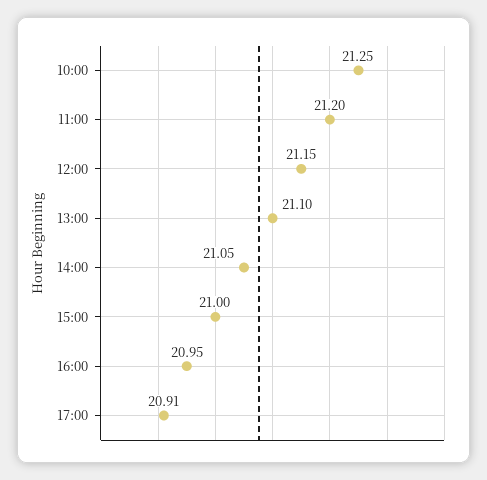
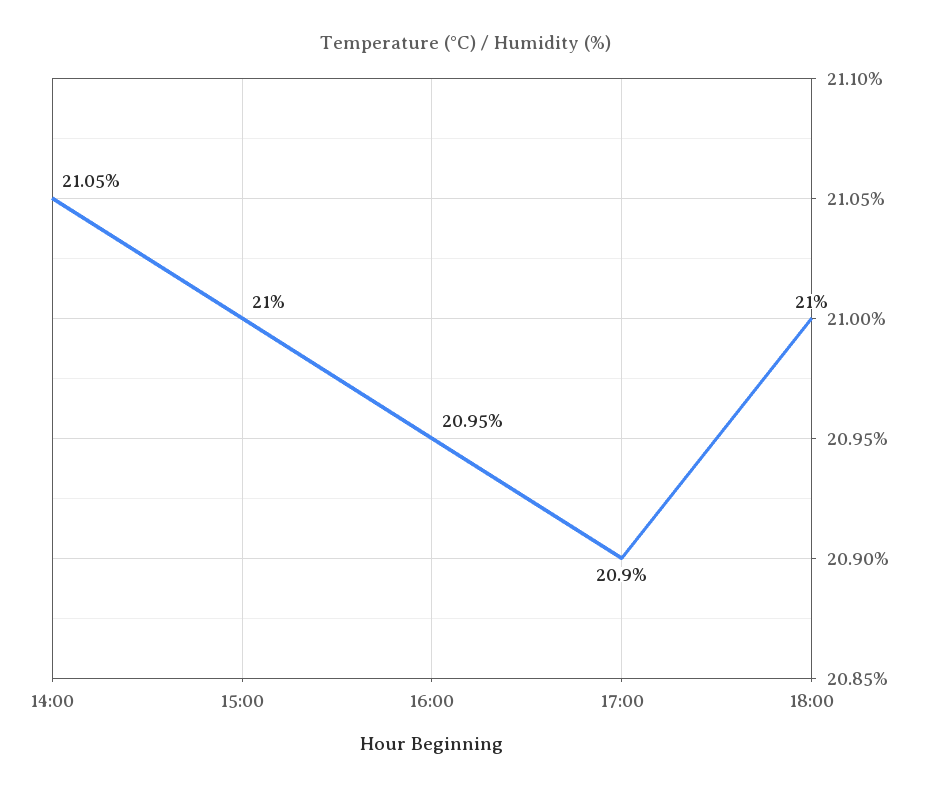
10:00: 21.25 -> none
11:00: 21.2 -> none
12:00: 21.15 -> none
13:00: 21.1 -> none
17:00: 20.91 -> 20.9
18:00: none -> 21

